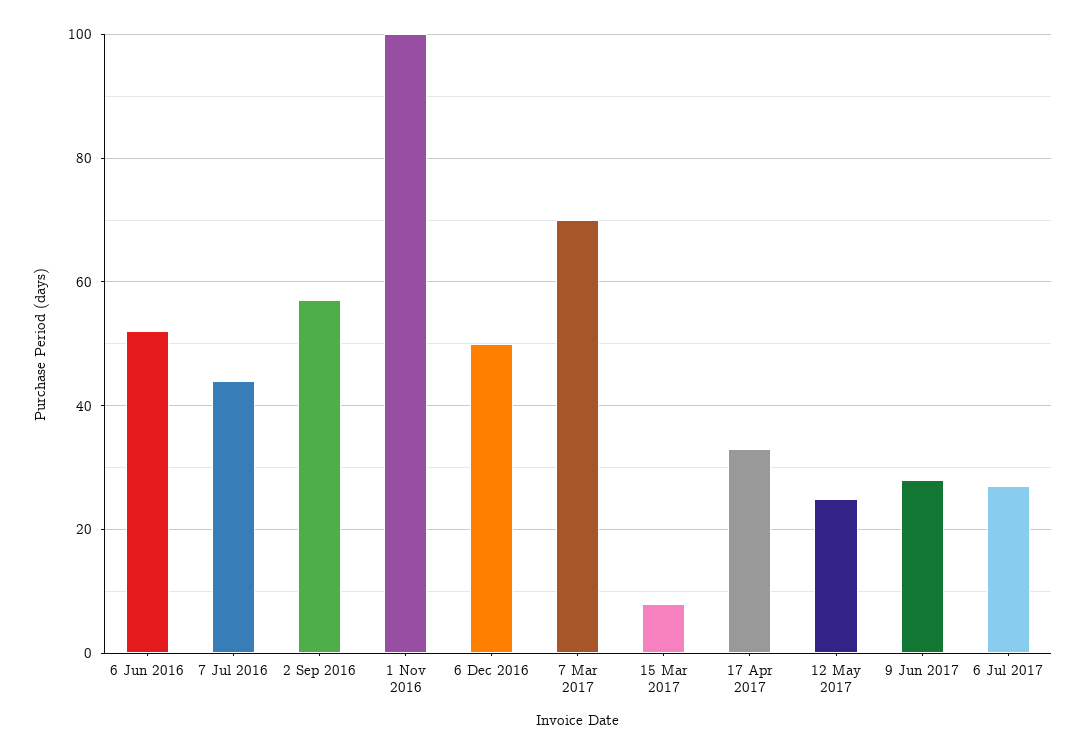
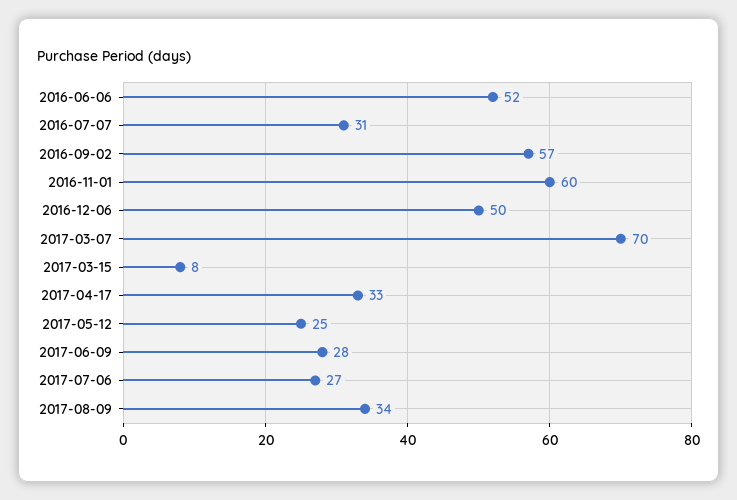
7 Jul 2016: 45 -> 31
1 Nov 2016: 100 -> 60
2017-08-09: none -> 34

